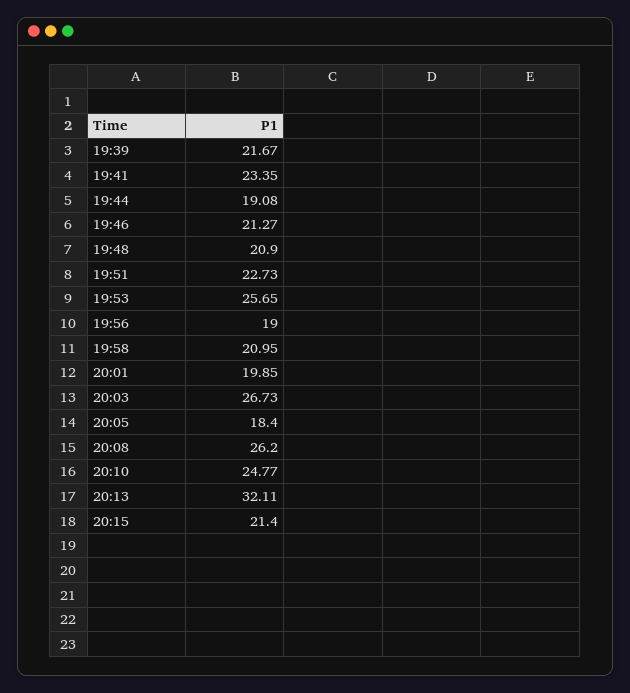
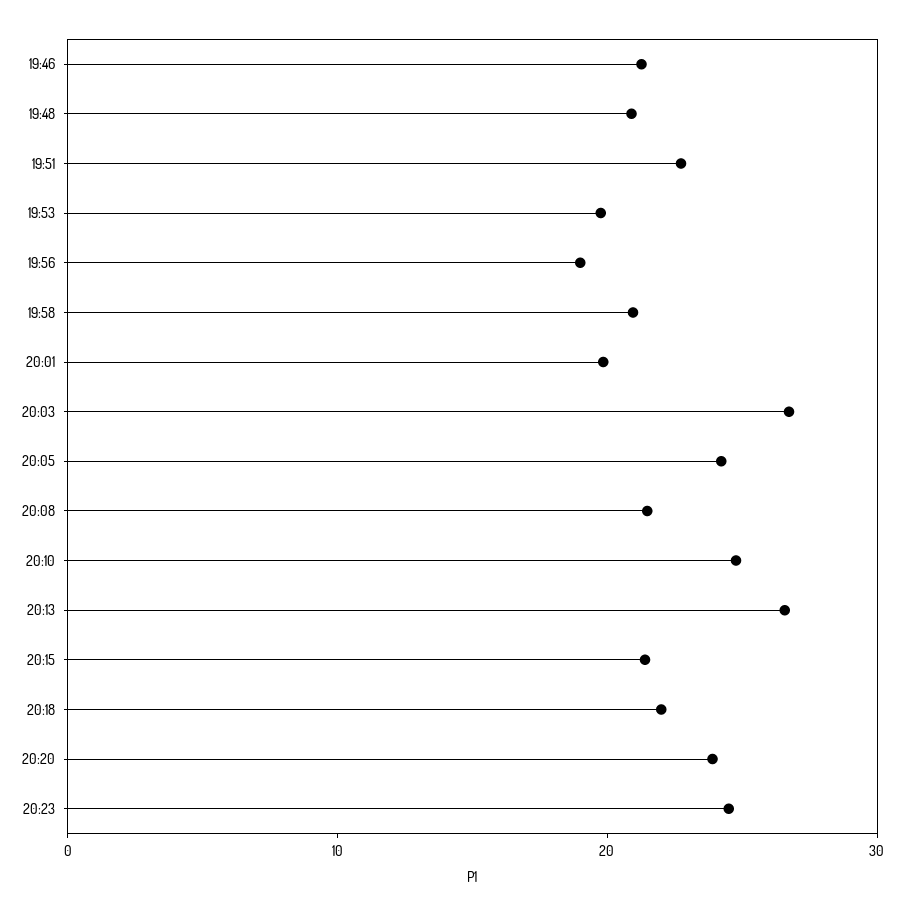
19:39: 21.67 -> none
19:41: 23.35 -> none
19:44: 19.08 -> none
19:53: 25.65 -> 20
20:05: 18.4 -> 24
20:08: 26.2 -> 22
20:13: 32.11 -> 26
20:18: none -> 22
20:20: none -> 24
20:23: none -> 24

